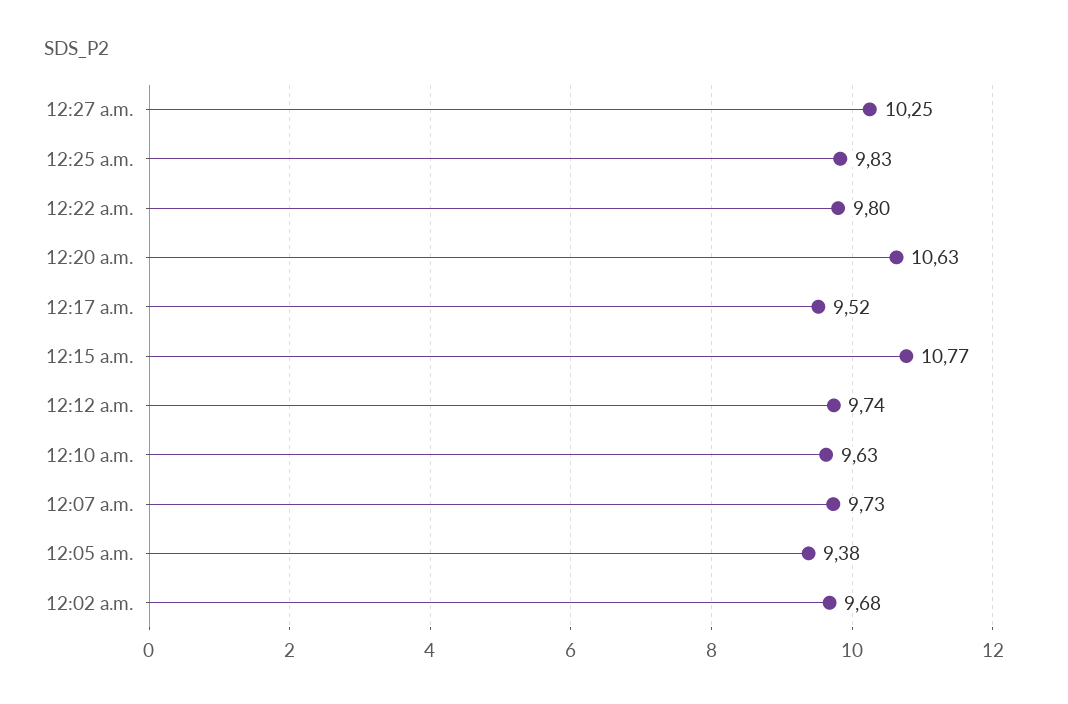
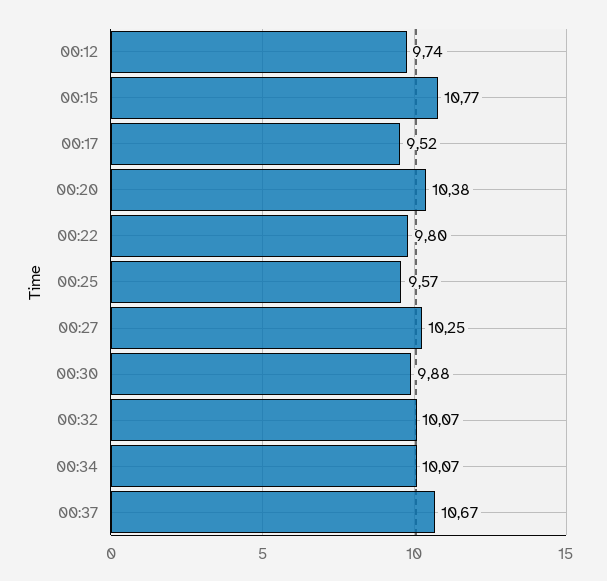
12:25 a.m.: 9.83 -> 9.57
12:20 a.m.: 10.63 -> 10.38
12:10 a.m.: 9.63 -> none
12:07 a.m.: 9.73 -> none
12:05 a.m.: 9.38 -> none
12:02 a.m.: 9.68 -> none
00:30: none -> 9.88
00:32: none -> 10.07
00:34: none -> 10.07
00:37: none -> 10.67

